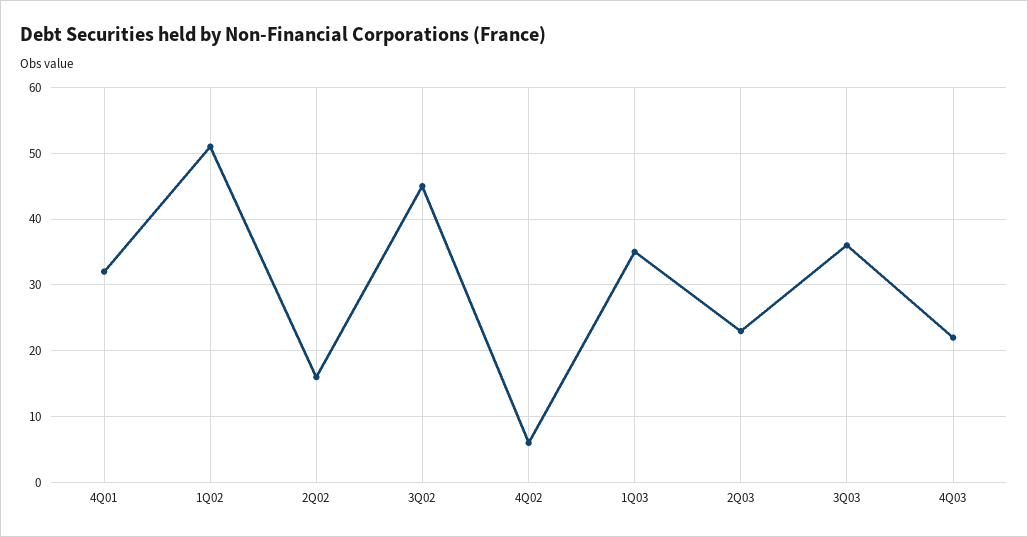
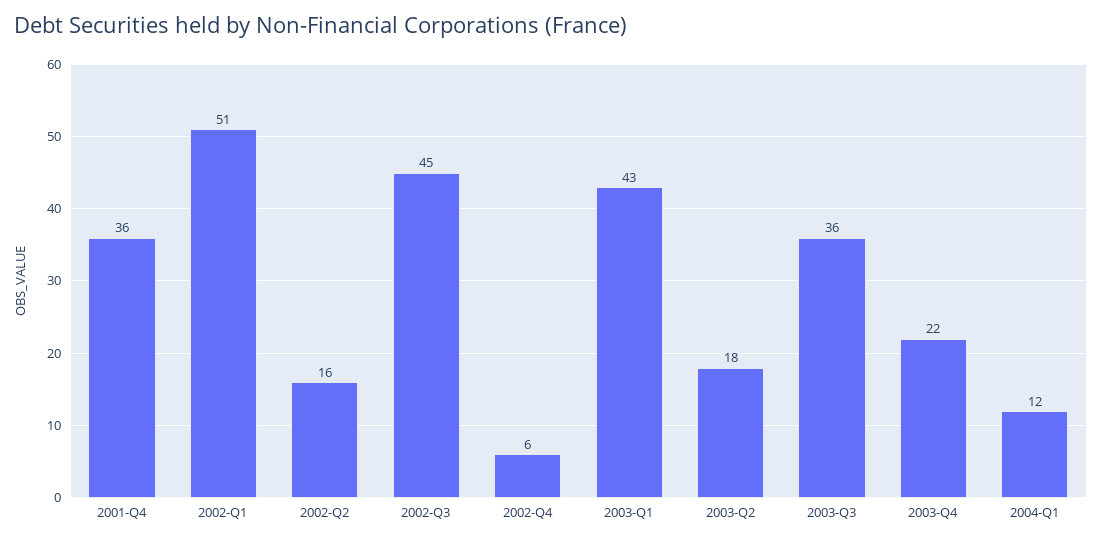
4Q01: 32 -> 36
1Q03: 35 -> 43
2Q03: 23 -> 18
2004-Q1: none -> 12

